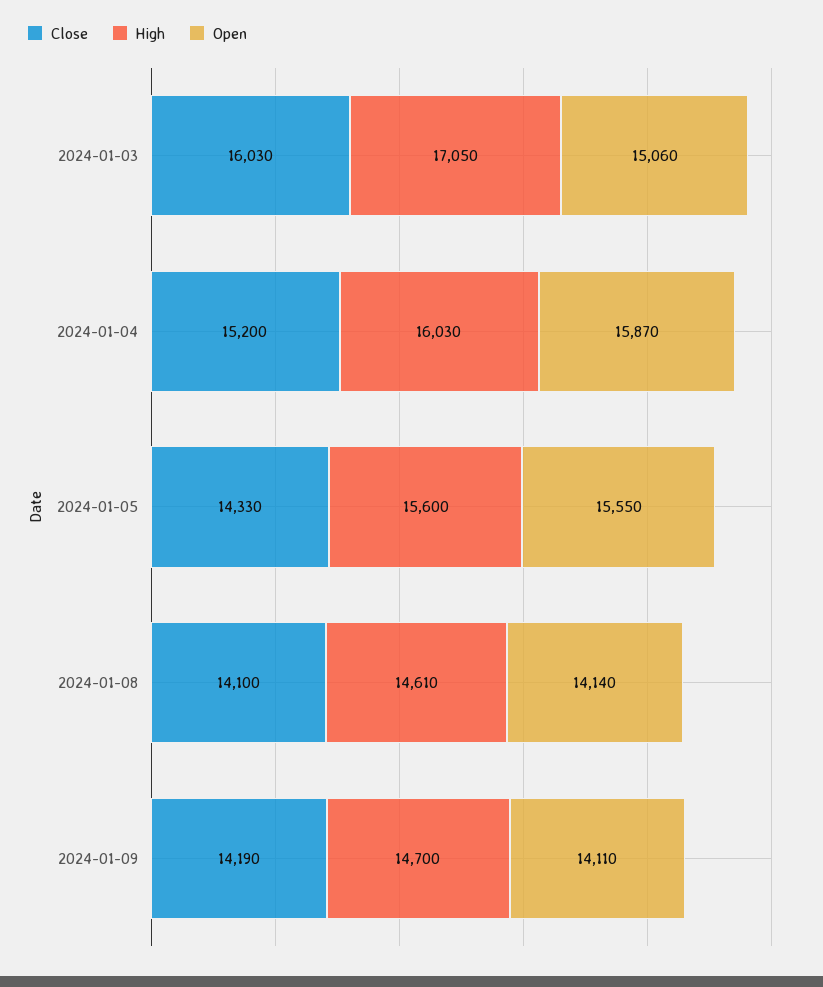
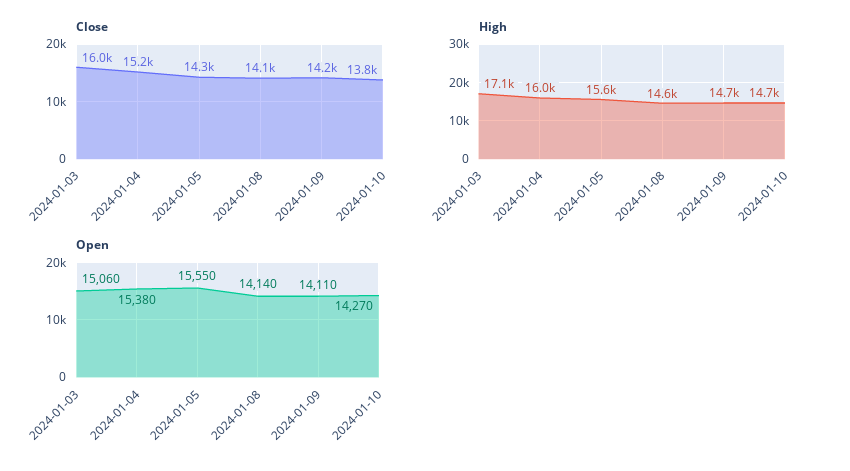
Open, 2024-01-04: 15870 -> 15380
Close, 2024-01-10: none -> 13800
High, 2024-01-10: none -> 14700
Open, 2024-01-10: none -> 14270

